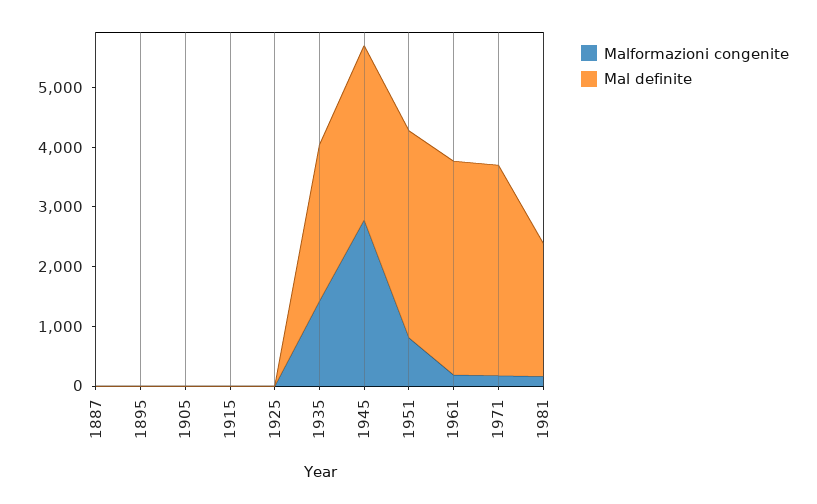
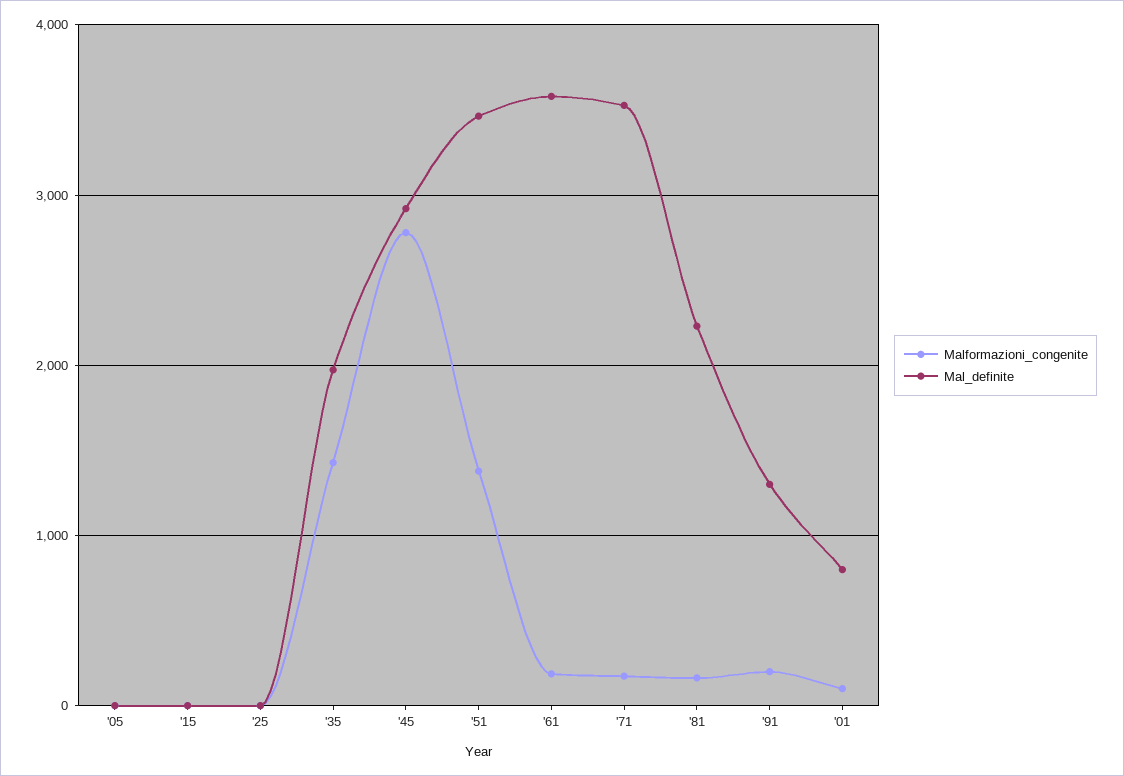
Malformazioni congenite, 1887: 0 -> none
Mal definite, 1887: 0 -> none
Malformazioni congenite, 1895: 0 -> none
Mal definite, 1895: 0 -> none
Mal definite, 1935: 2600 -> 2000
Malformazioni congenite, 1951: 800 -> 1400
Malformazioni congenite, '91: none -> 200
Mal definite, '91: none -> 1300
Malformazioni congenite, '01: none -> 100
Mal definite, '01: none -> 800

